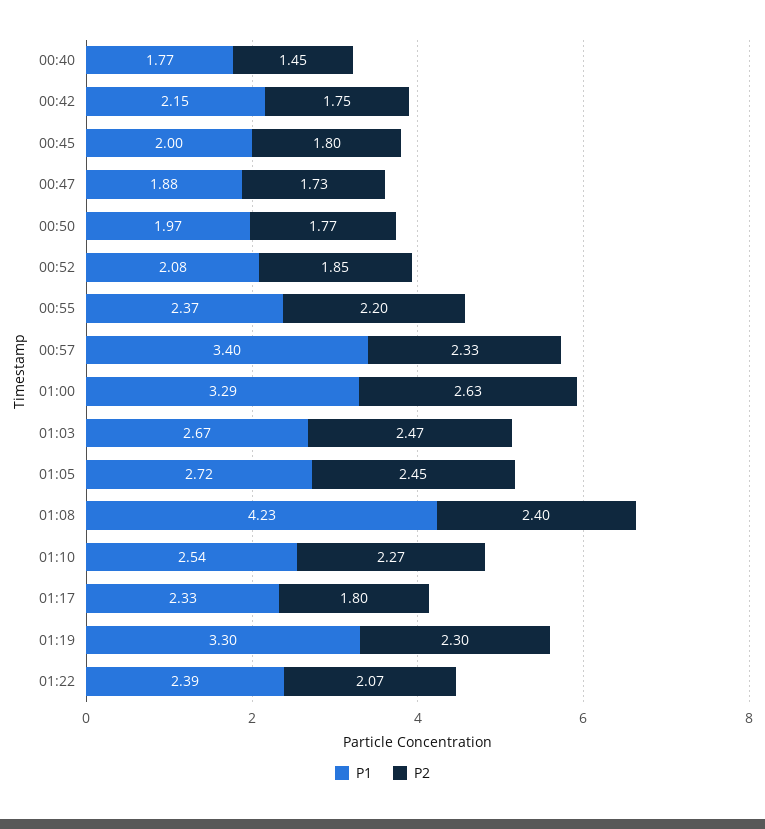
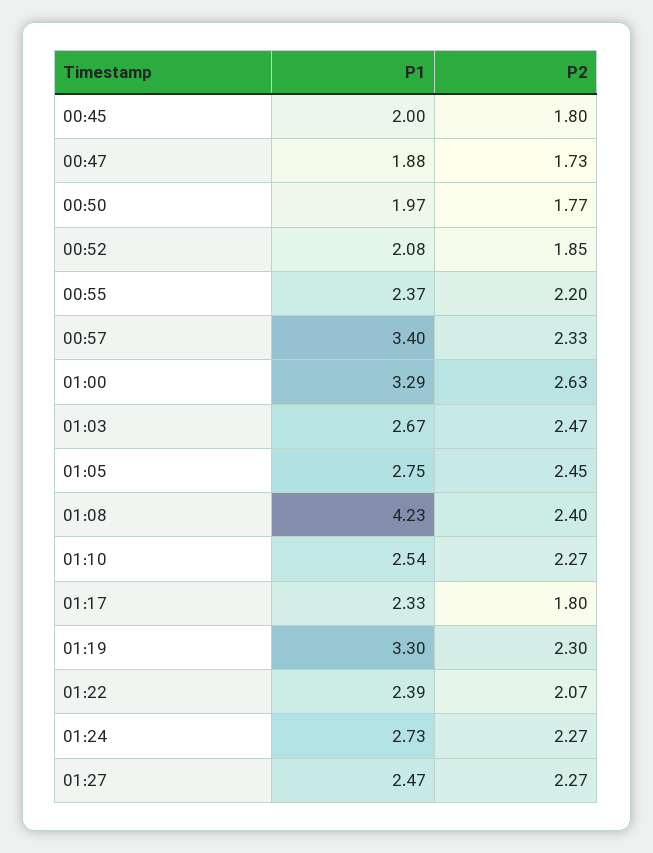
P1, 00:40: 1.77 -> none
P2, 00:40: 1.45 -> none
P1, 00:42: 2.15 -> none
P2, 00:42: 1.75 -> none
P1, 01:05: 2.72 -> 2.75
P1, 01:24: none -> 2.73
P2, 01:24: none -> 2.27
P1, 01:27: none -> 2.47
P2, 01:27: none -> 2.27

